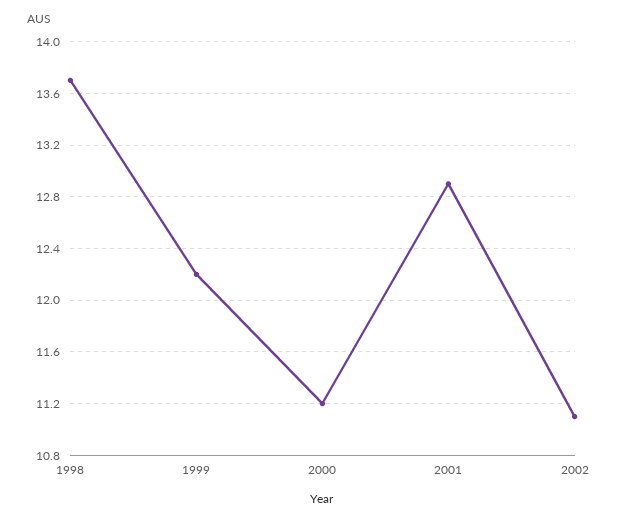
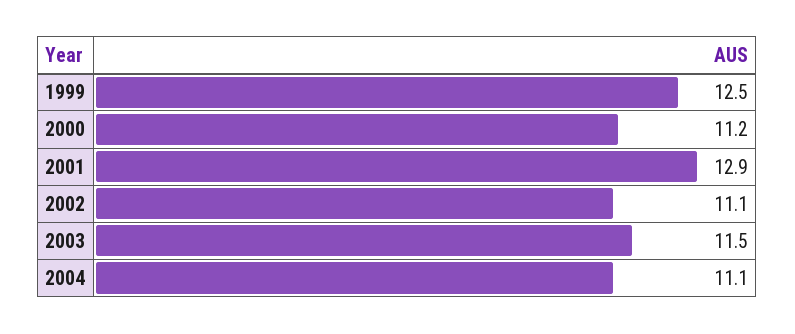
1998: 13.7 -> none
1999: 12.2 -> 12.5
2003: none -> 11.5
2004: none -> 11.1

